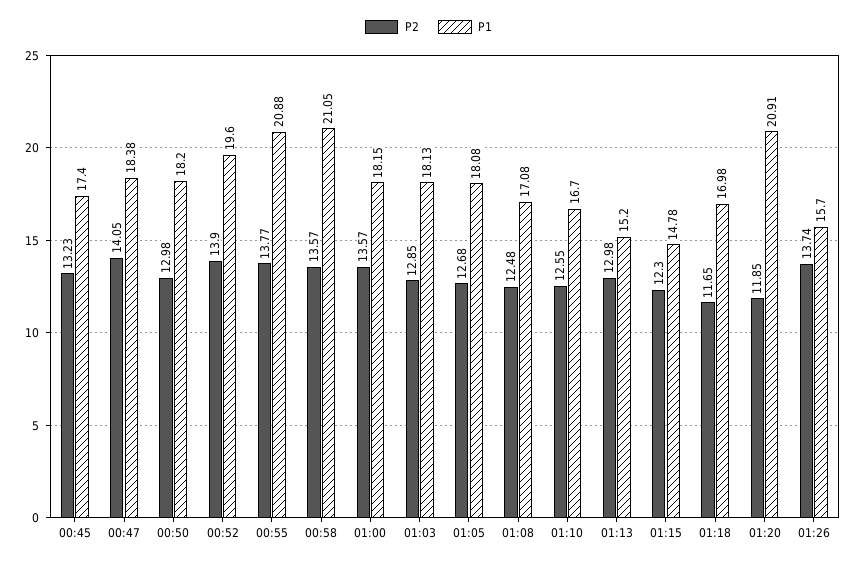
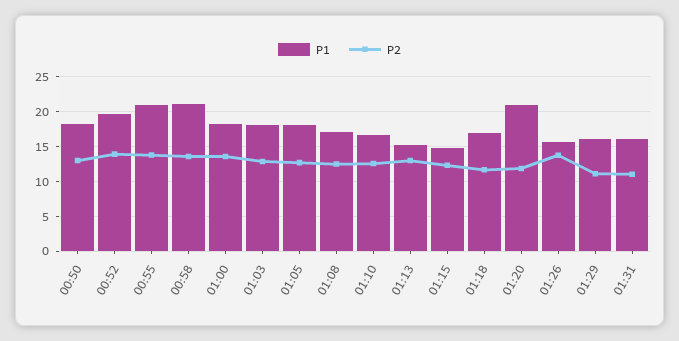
P2, 00:45: 13.23 -> none
P1, 00:45: 17.4 -> none
P2, 00:47: 14.05 -> none
P1, 00:47: 18.38 -> none
P1, 01:29: none -> 16
P2, 01:29: none -> 11
P1, 01:31: none -> 16
P2, 01:31: none -> 11

